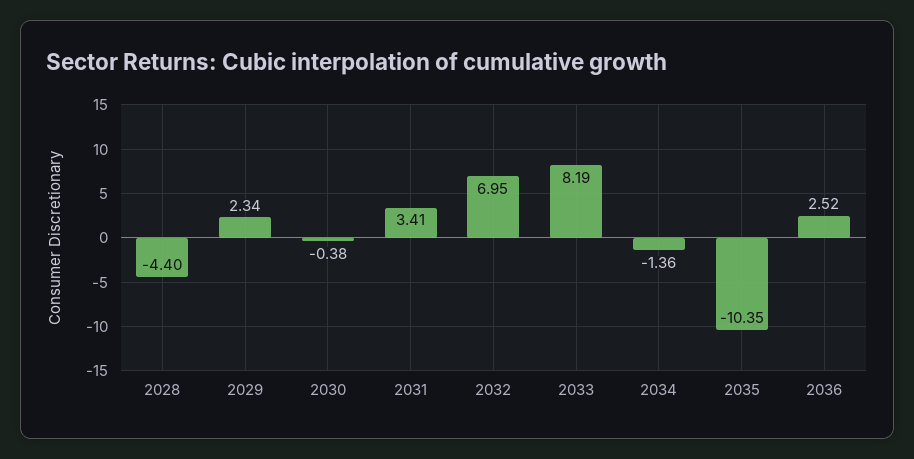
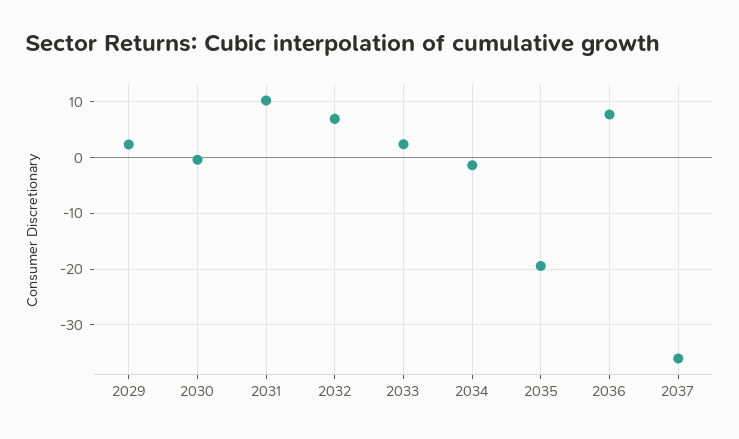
2028: -4.4 -> none
2031: 3.41 -> 10
2033: 8.19 -> 2
2035: -10.35 -> -20
2036: 2.52 -> 8
2037: none -> -36

